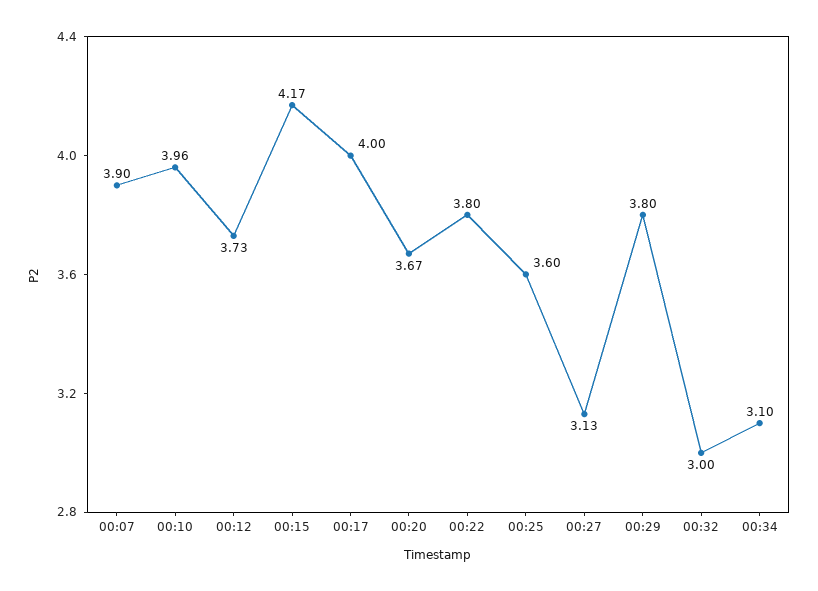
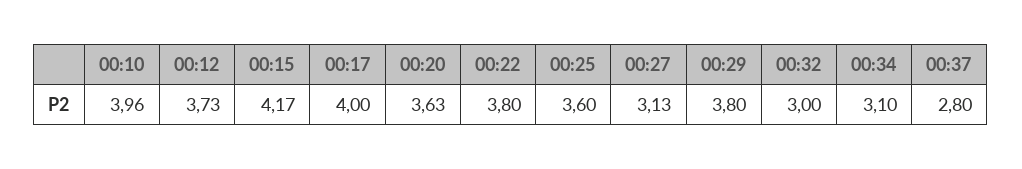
00:07: 3.9 -> none
00:20: 3.67 -> 3.63
00:37: none -> 2.8

